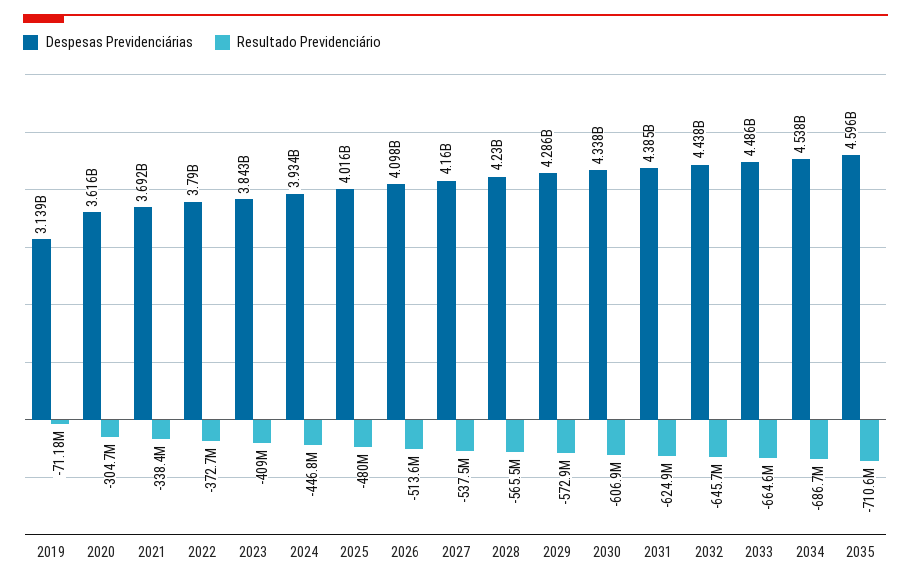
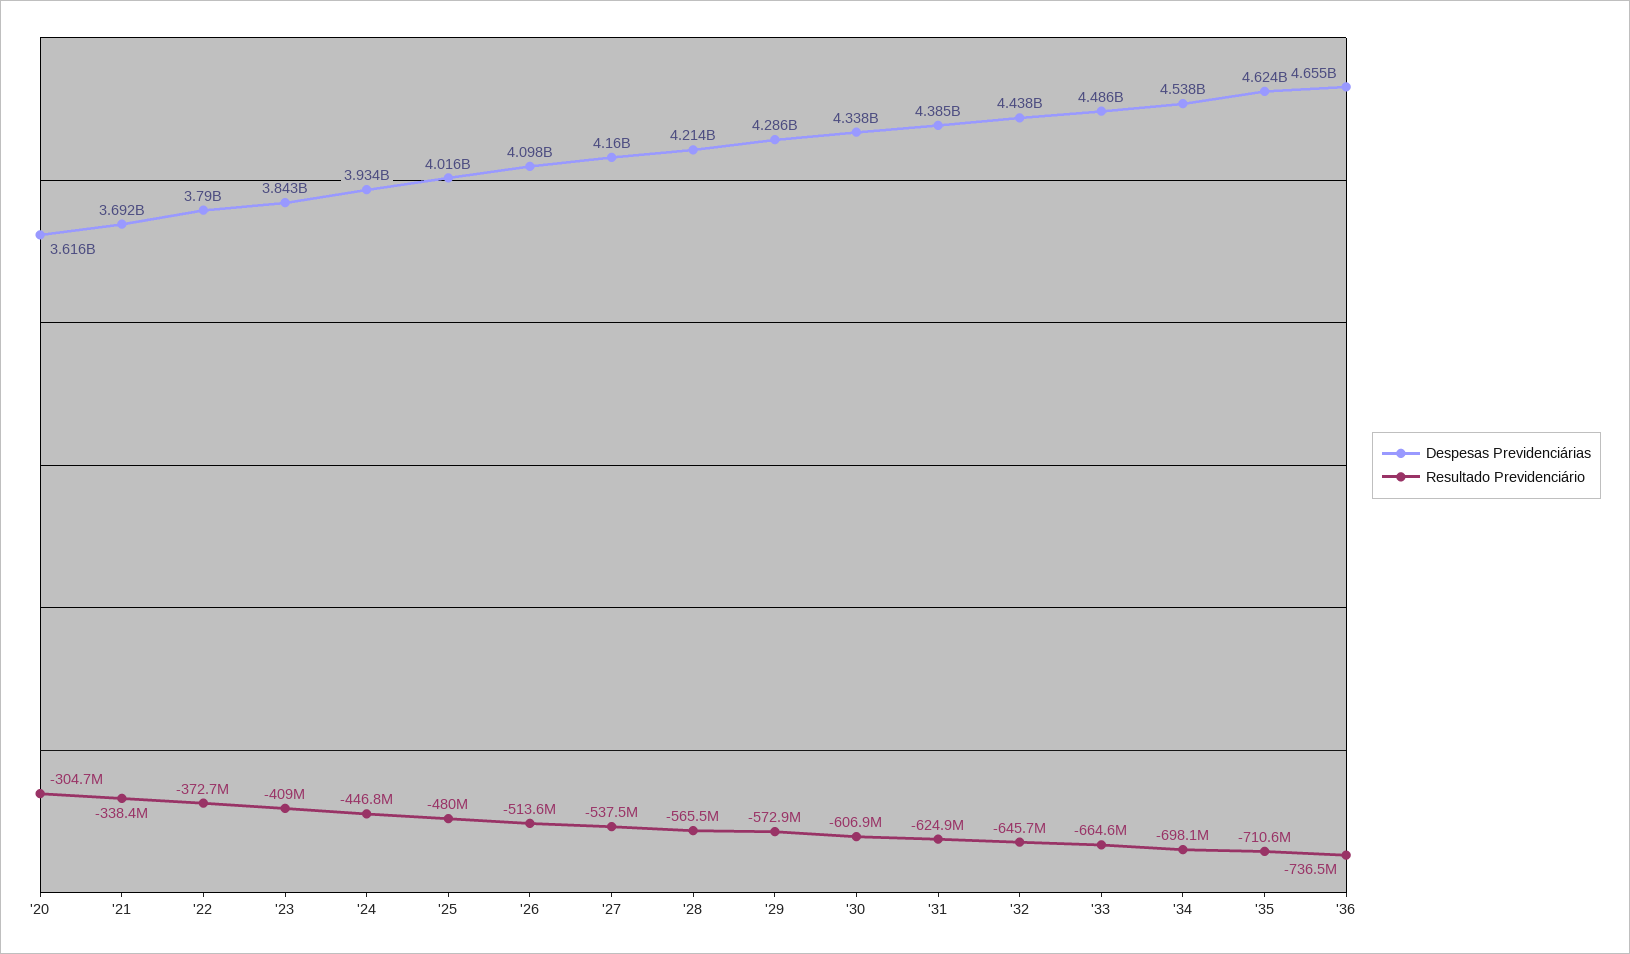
Despesas Previdenciárias, 2019: 3139000000 -> none
Resultado Previdenciário, 2019: -71180000 -> none
Despesas Previdenciárias, 2028: 4230000000 -> 4214000000
Resultado Previdenciário, 2034: -686700000 -> -698100000
Despesas Previdenciárias, 2035: 4596000000 -> 4624000000
Despesas Previdenciárias, '36: none -> 4655000000
Resultado Previdenciário, '36: none -> -736500000

